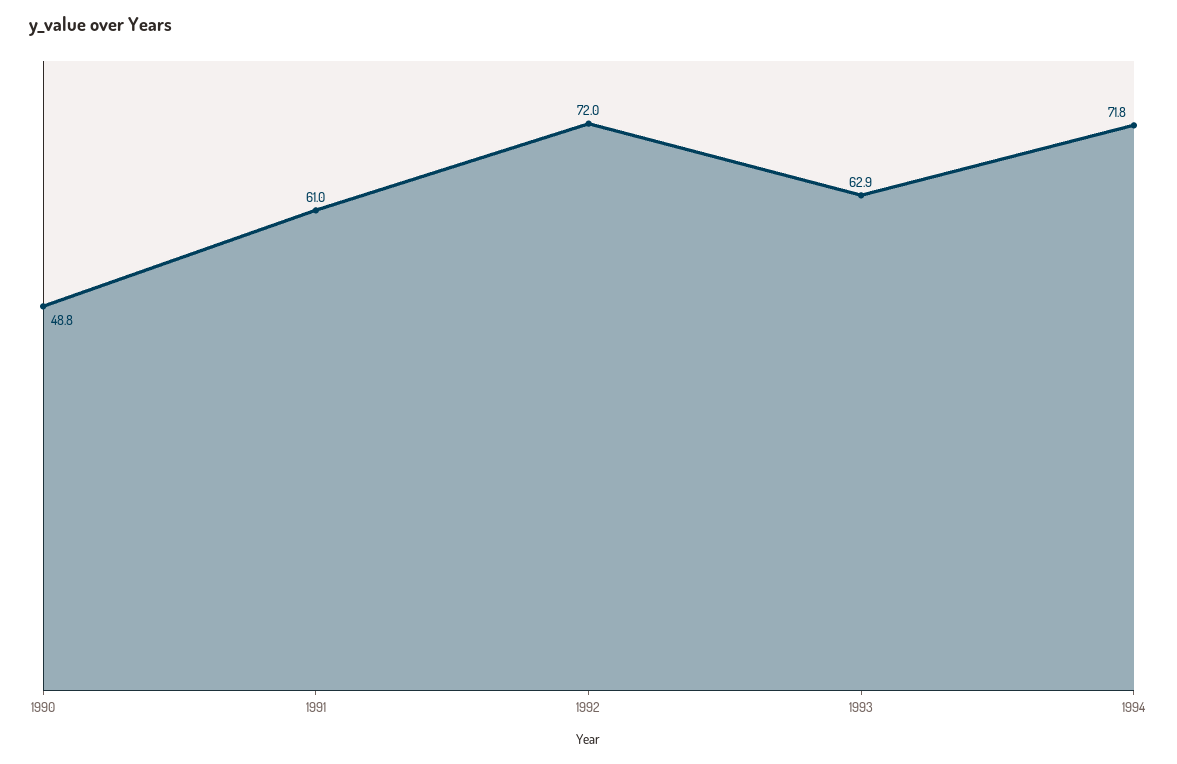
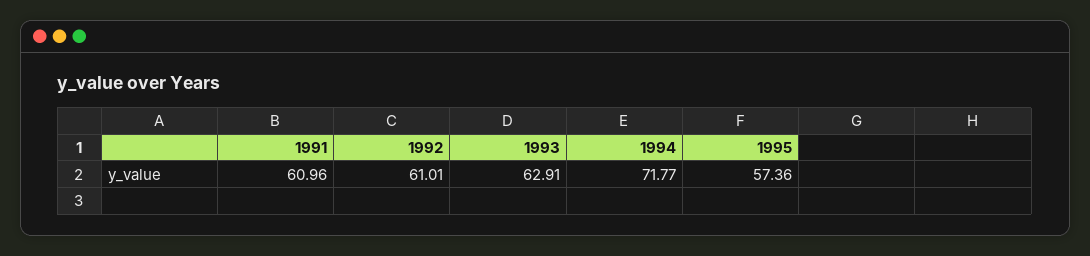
1990: 48.8 -> none
1992: 72 -> 61.01
1995: none -> 57.36

